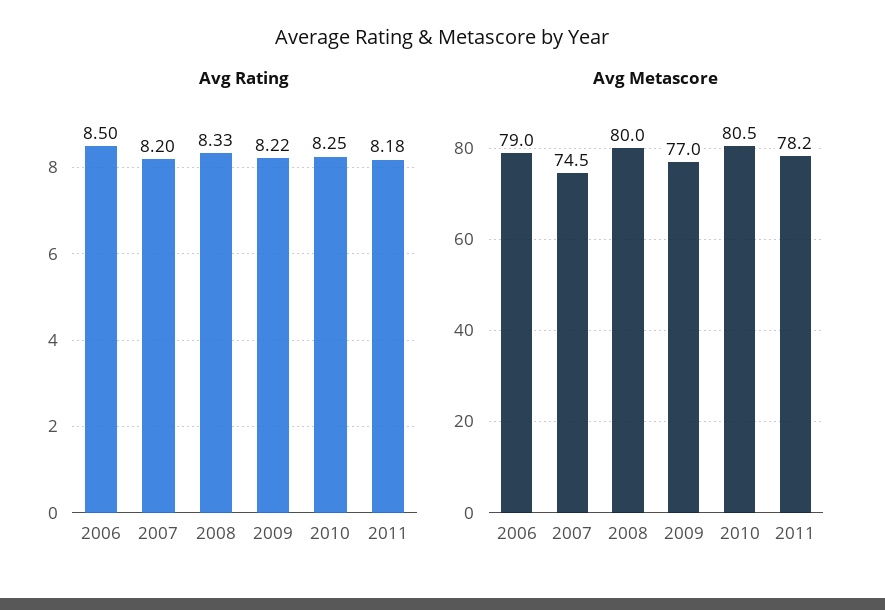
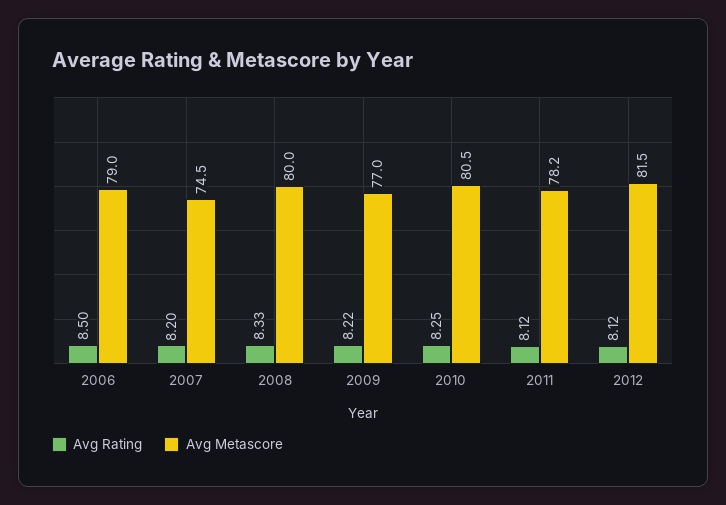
Avg Rating, 2011: 8.18 -> 8.12
Avg Rating, 2012: none -> 8.12
Avg Metascore, 2012: none -> 81.5

